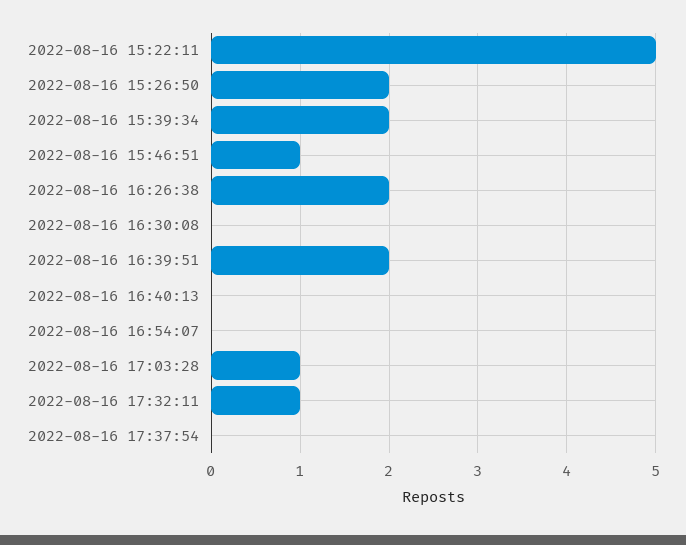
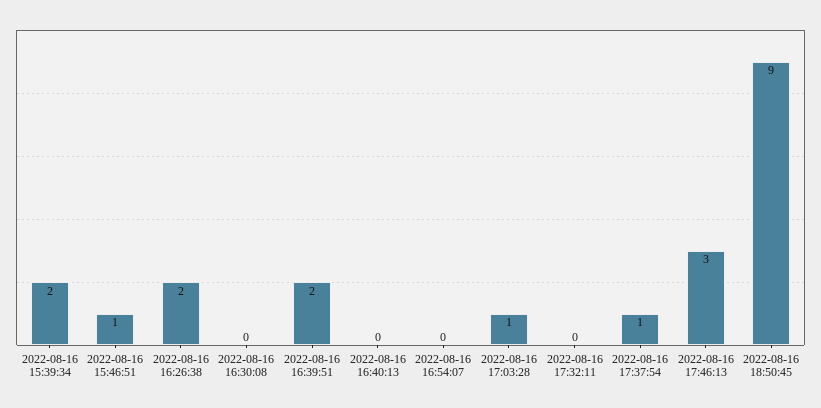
2022-08-16 15:22:11: 5 -> none
2022-08-16 15:26:50: 2 -> none
2022-08-16 17:32:11: 1 -> 0
2022-08-16 17:37:54: 0 -> 1
2022-08-16 17:46:13: none -> 3
2022-08-16 18:50:45: none -> 9

